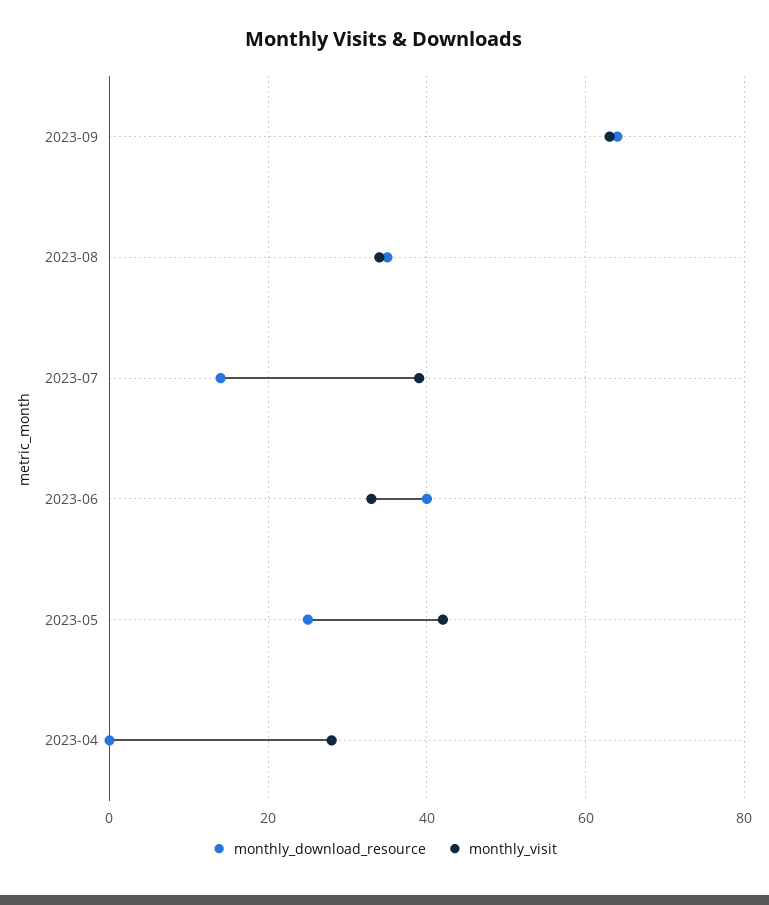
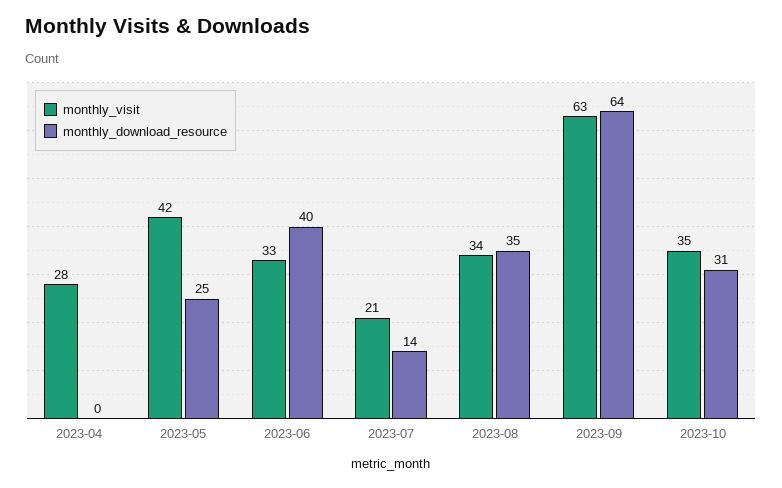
monthly_visit, 2023-07: 40 -> 21
monthly_visit, 2023-10: none -> 35
monthly_download_resource, 2023-10: none -> 31

